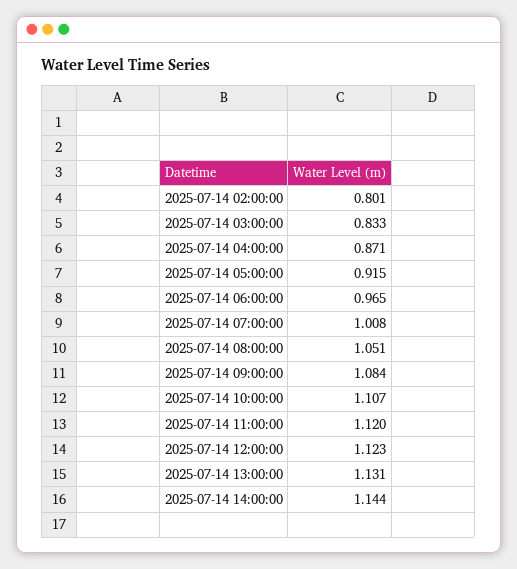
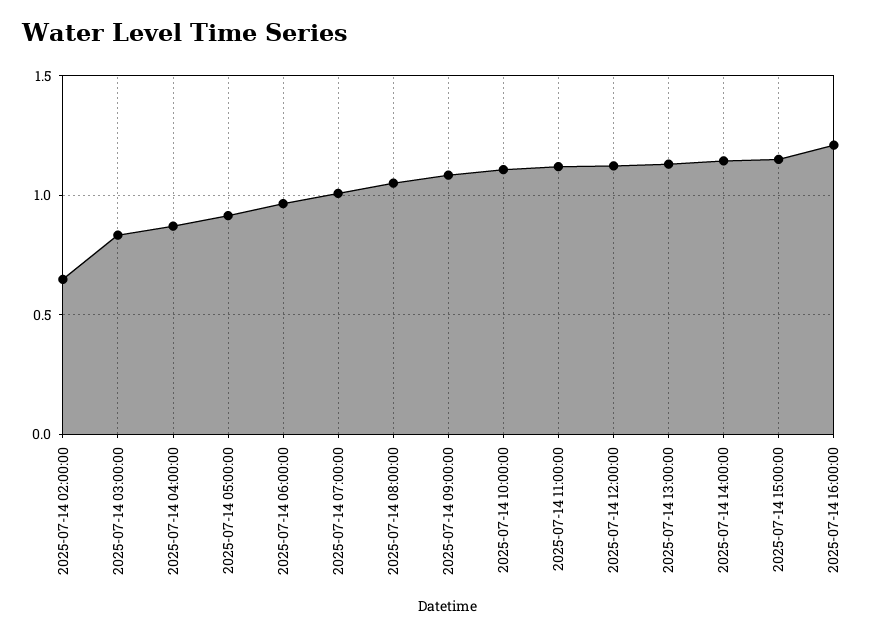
2025-07-14 02:00:00: 0.801 -> 0.65
2025-07-14 15:00:00: none -> 1.15
2025-07-14 16:00:00: none -> 1.2

